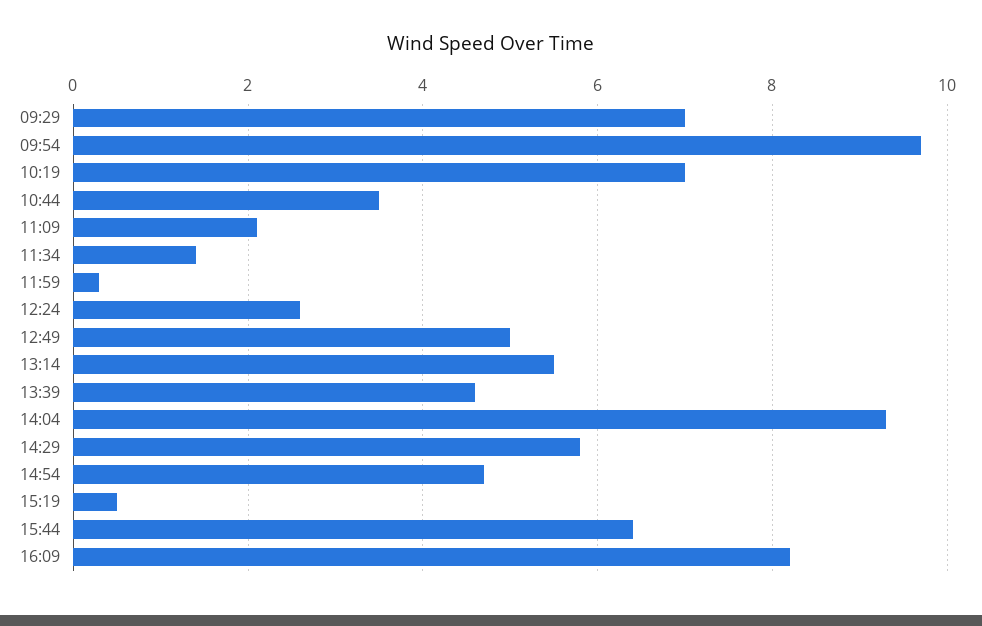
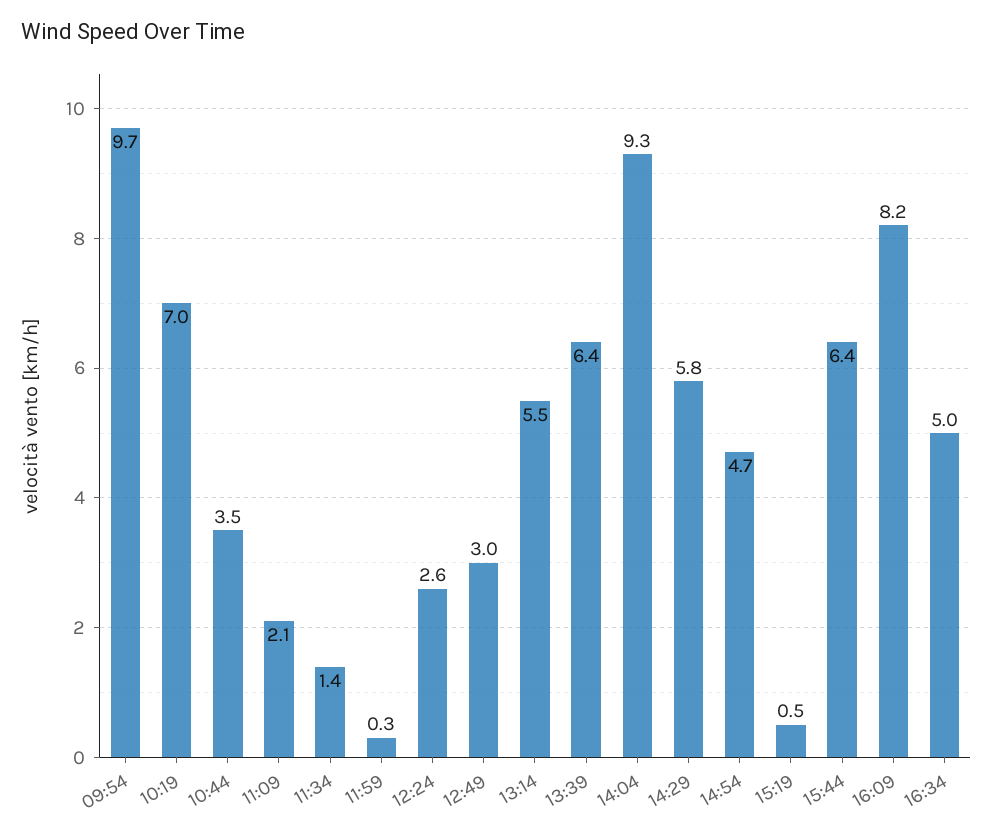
09:29: 7 -> none
12:49: 5 -> 3
13:39: 4.5 -> 6.4
16:34: none -> 5

